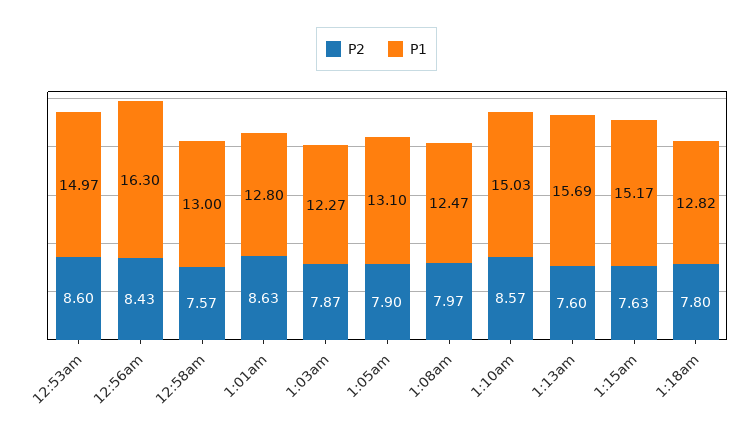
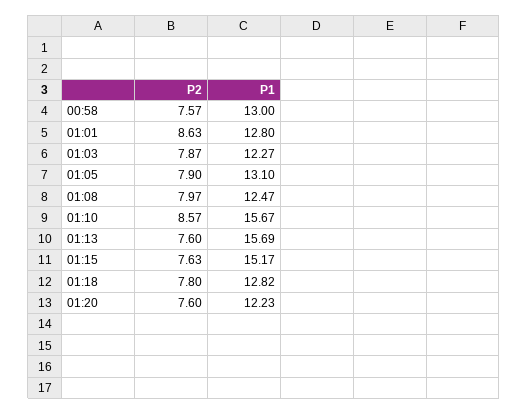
P2, 12:53am: 8.6 -> none
P1, 12:53am: 14.97 -> none
P2, 12:56am: 8.43 -> none
P1, 12:56am: 16.3 -> none
P1, 1:10am: 15.03 -> 15.67
P2, 01:20: none -> 7.6
P1, 01:20: none -> 12.23

